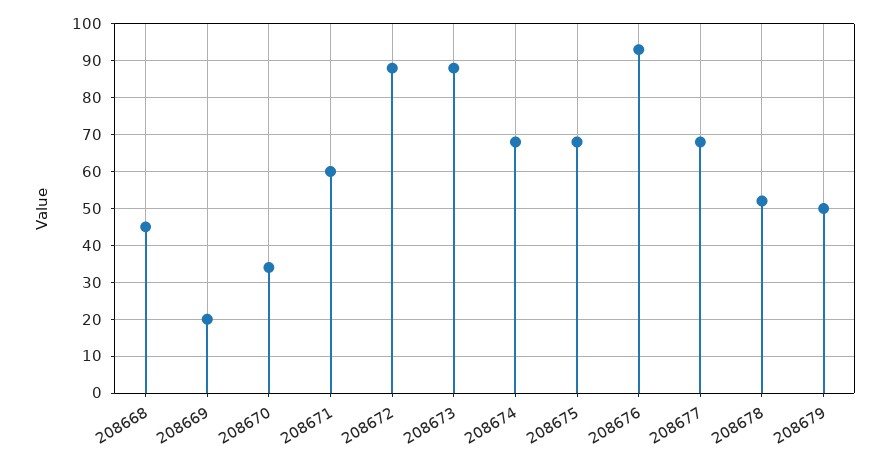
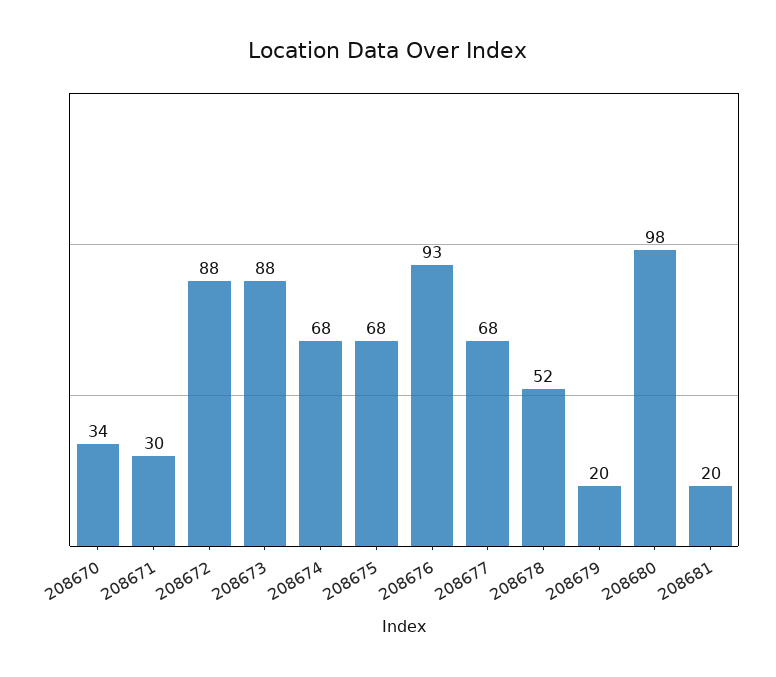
208668: 45 -> none
208669: 20 -> none
208671: 60 -> 30
208679: 50 -> 20
208680: none -> 98
208681: none -> 20

